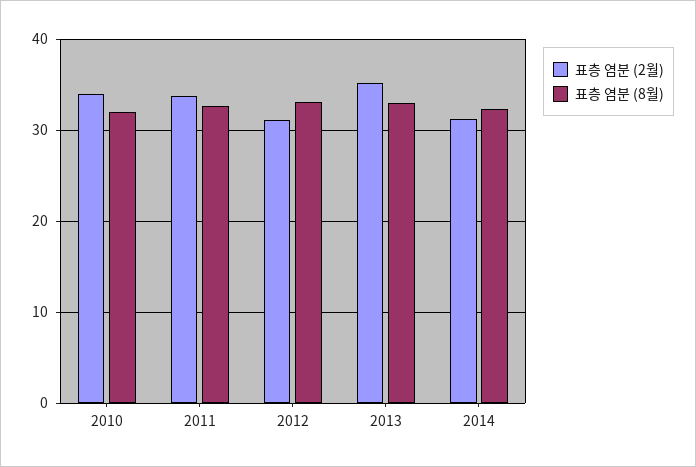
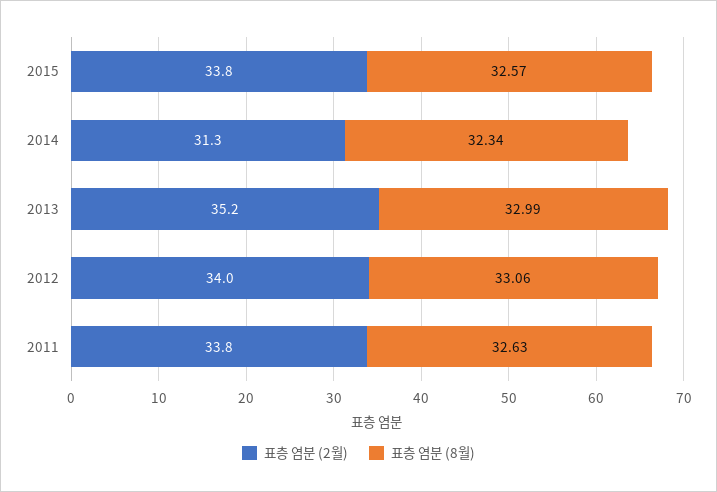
표층 염분 (2월), 2010: 34 -> none
표층 염분 (8월), 2010: 32 -> none
표층 염분 (2월), 2012: 31 -> 34
표층 염분 (2월), 2015: none -> 33.8
표층 염분 (8월), 2015: none -> 32.57

